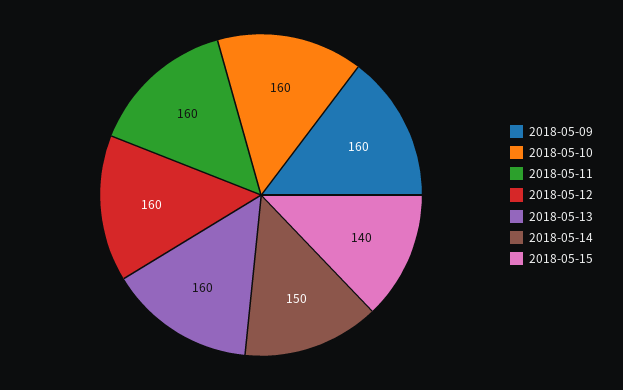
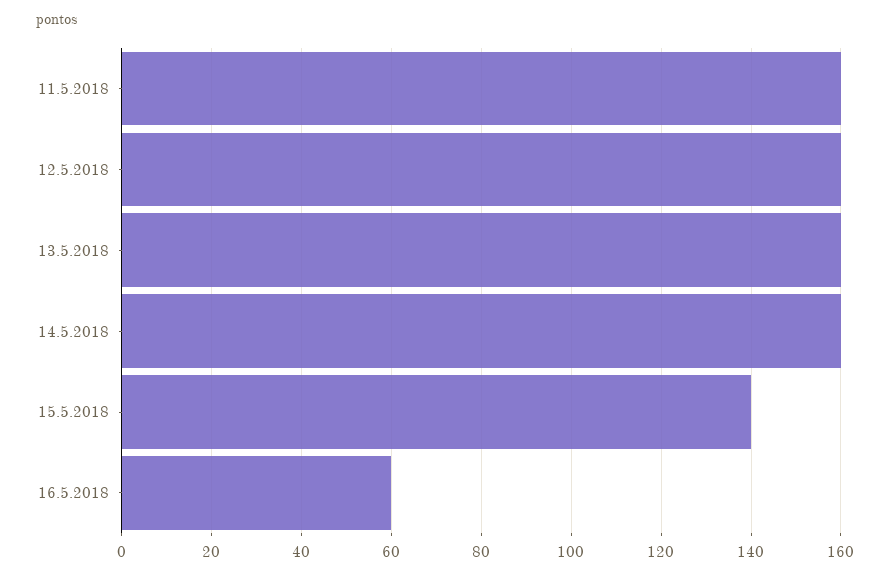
2018-05-09: 160 -> none
2018-05-10: 160 -> none
2018-05-14: 150 -> 160
16.5.2018: none -> 60

